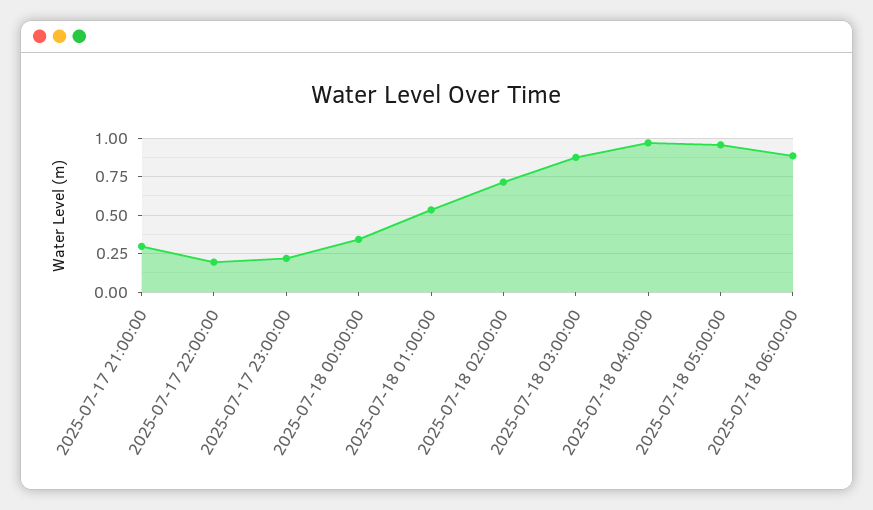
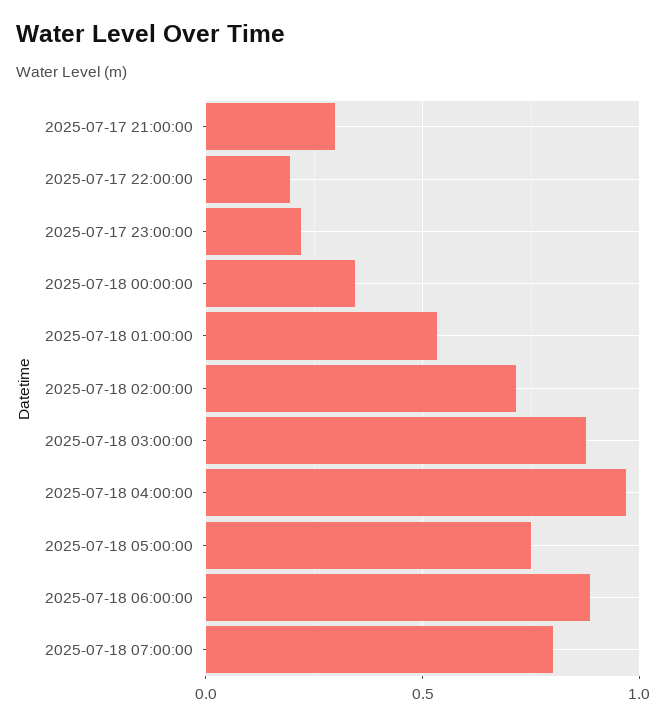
2025-07-18 05:00:00: 0.95 -> 0.75
2025-07-18 07:00:00: none -> 0.8

